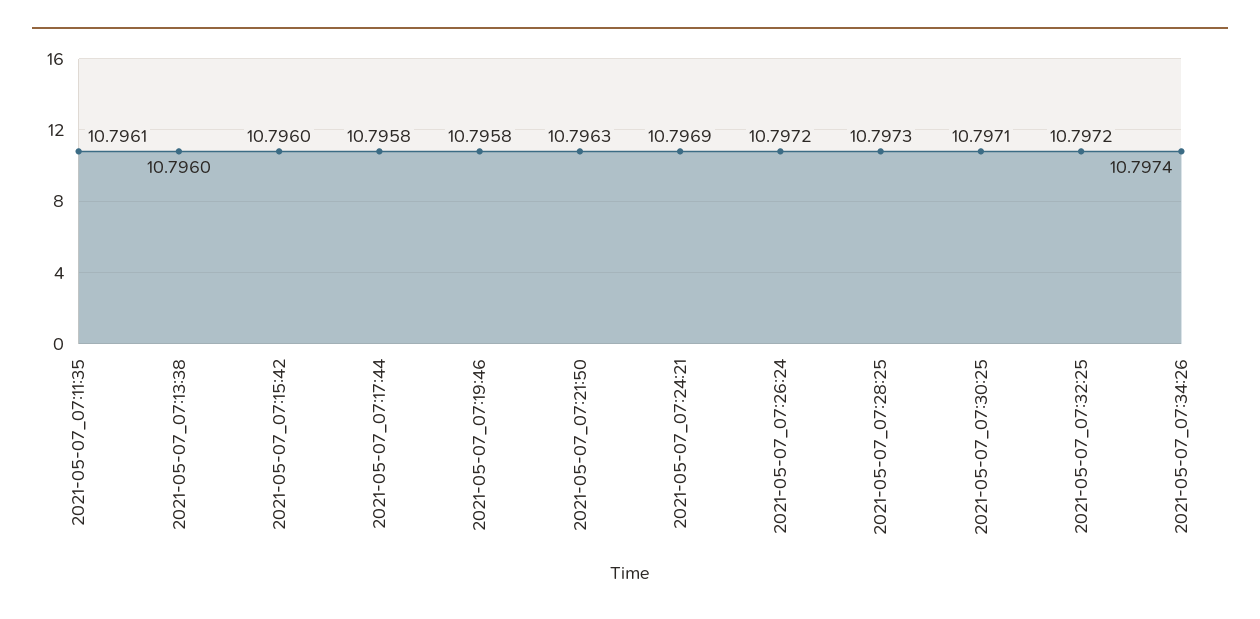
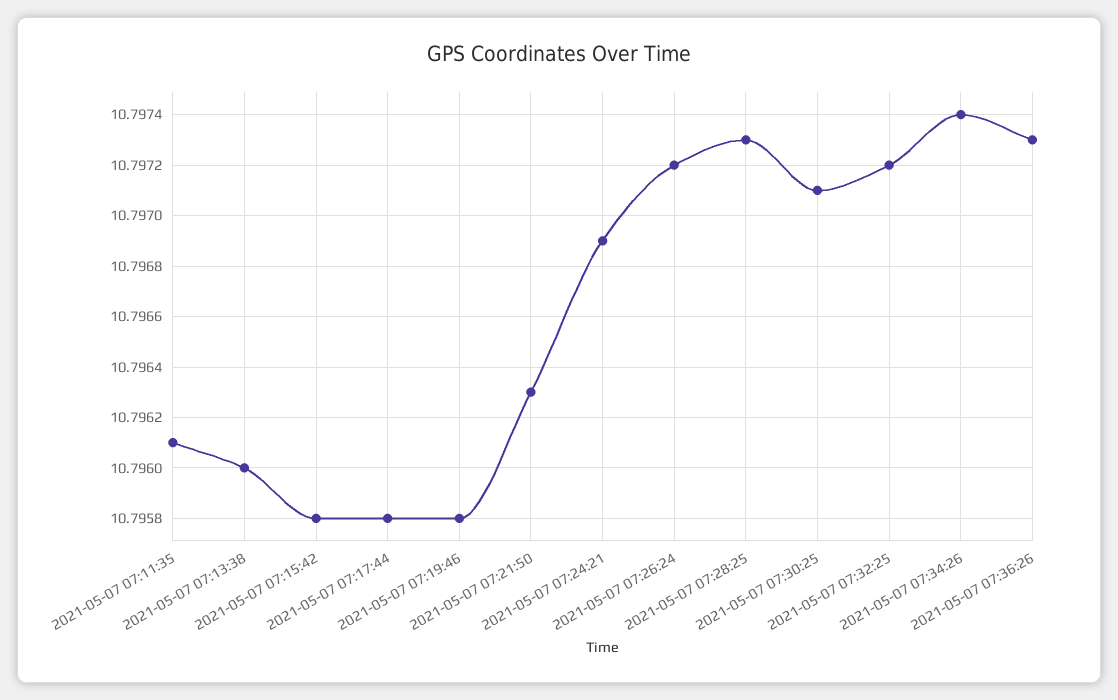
2021-05-07_07:15:42: 10.796 -> 10.7958
2021-05-07 07:36:26: none -> 10.7973

